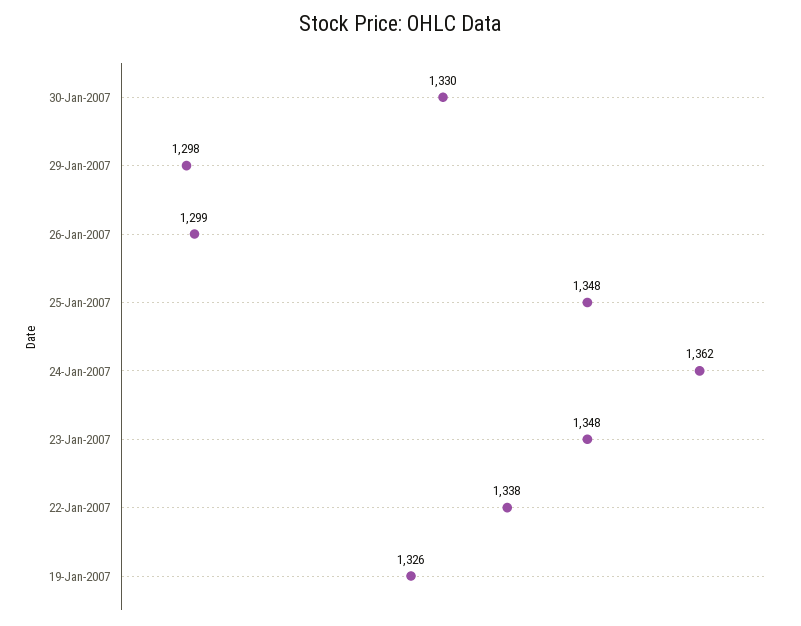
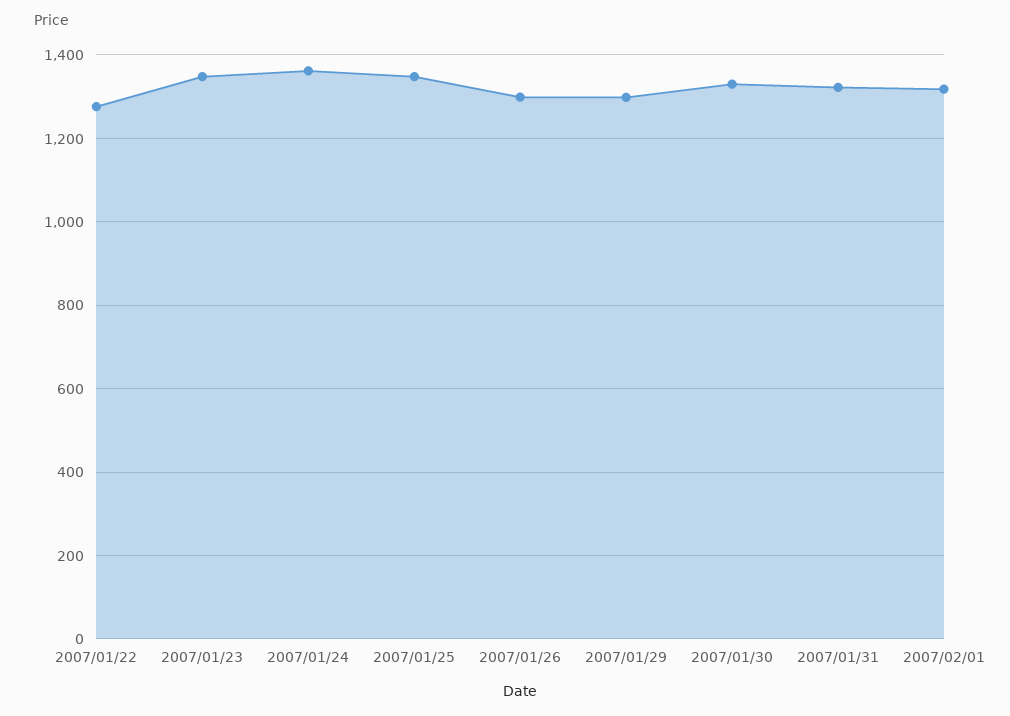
22-Jan-2007: 1338 -> 1280
19-Jan-2007: 1326 -> none
2007/01/31: none -> 1320
2007/02/01: none -> 1320

